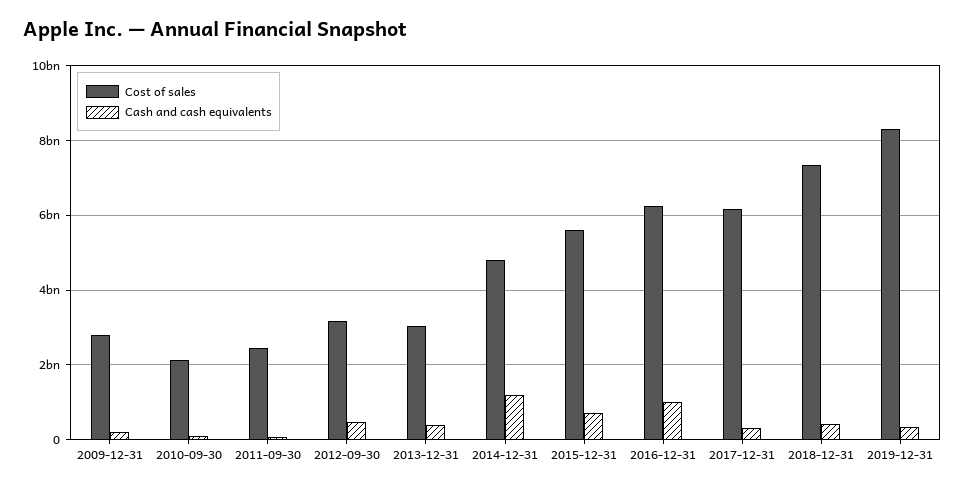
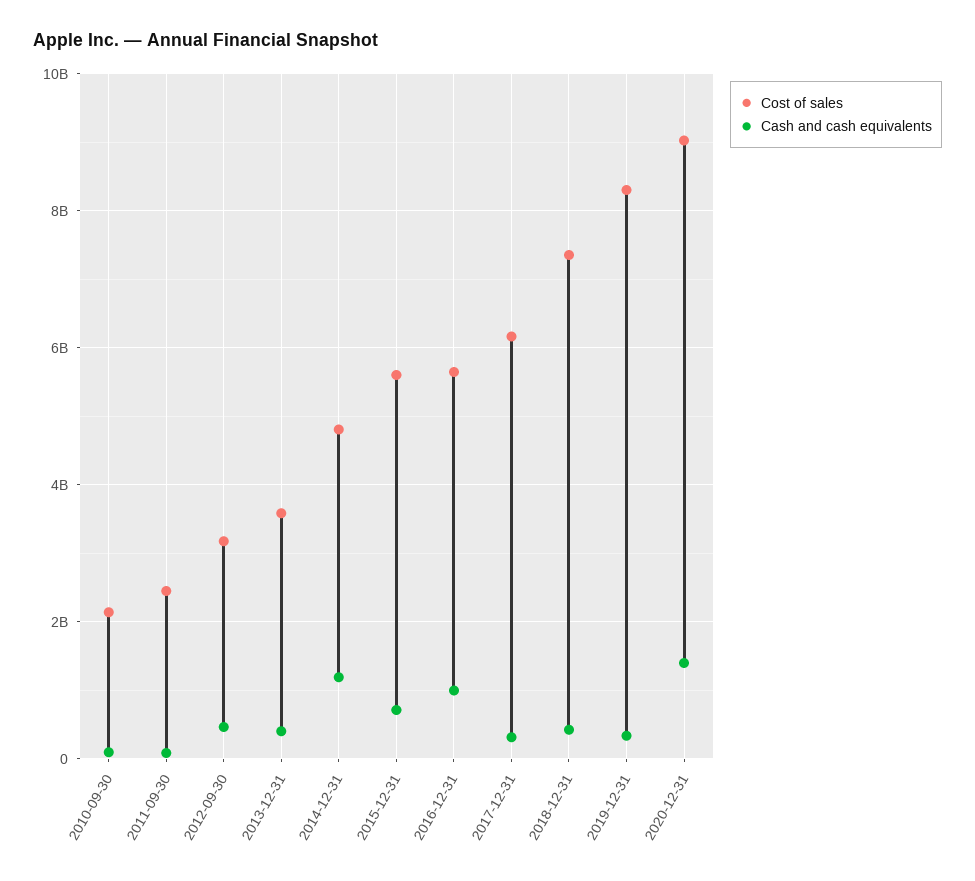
Cost of sales, 2009-12-31: 2800000000 -> none
Cash and cash equivalents, 2009-12-31: 200000000 -> none
Cost of sales, 2013-12-31: 3000000000 -> 3600000000
Cost of sales, 2016-12-31: 6200000000 -> 5600000000
Cost of sales, 2020-12-31: none -> 9000000000
Cash and cash equivalents, 2020-12-31: none -> 1400000000

